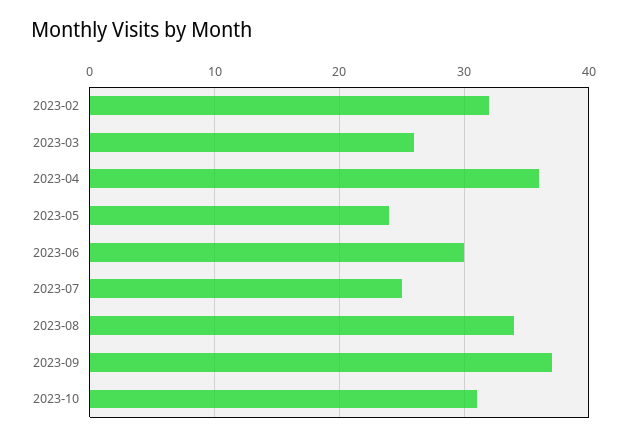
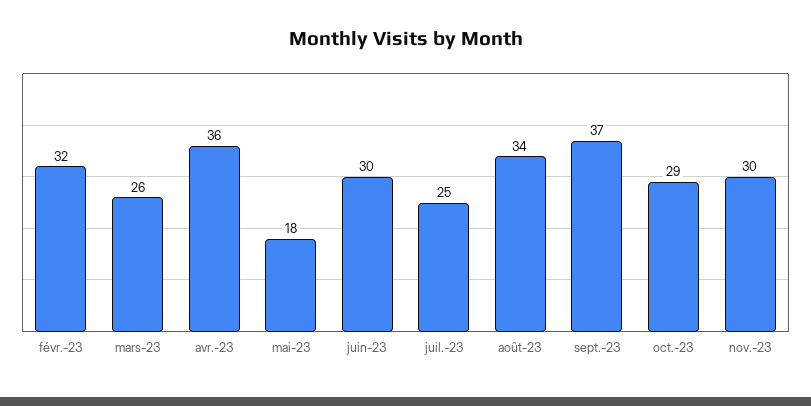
2023-05: 24 -> 18
2023-10: 31 -> 29
nov.-23: none -> 30

